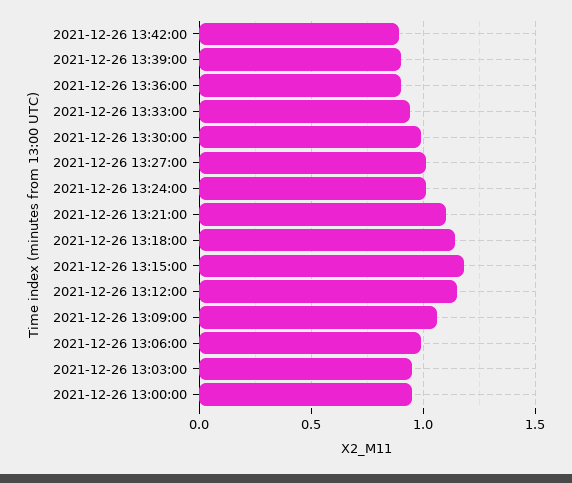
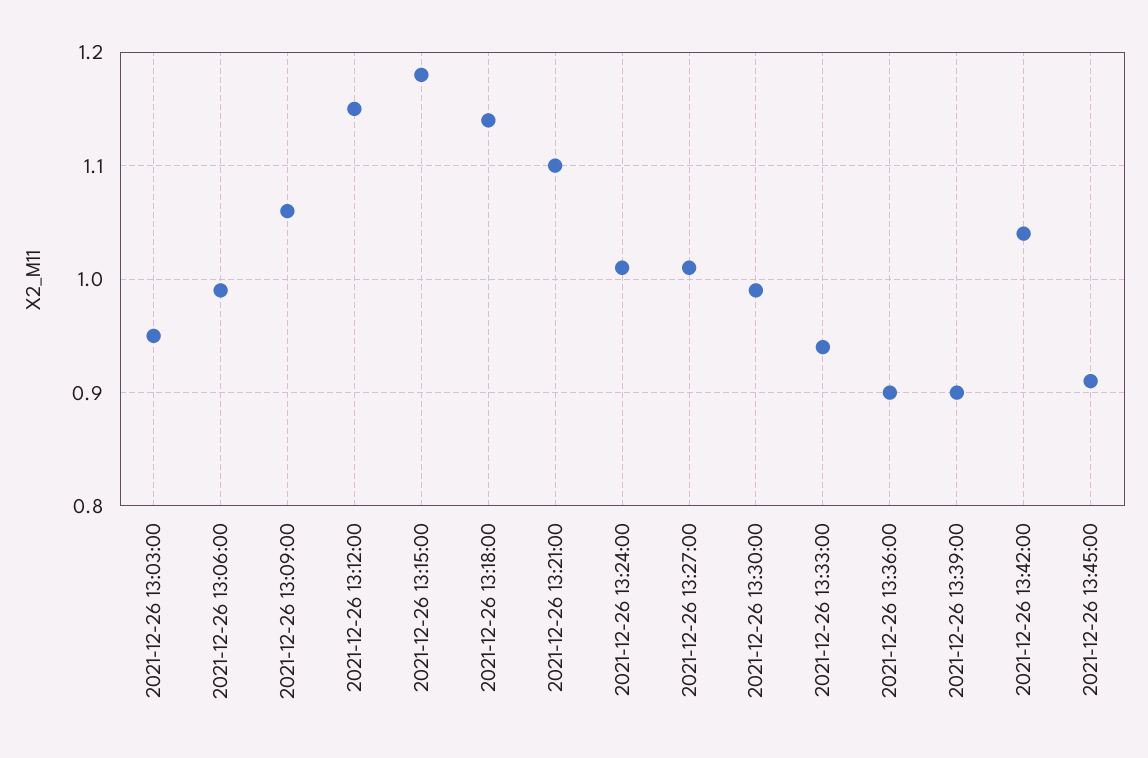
2021-12-26 13:42:00: 0.9 -> 1.04
2021-12-26 13:00:00: 0.95 -> none
2021-12-26 13:45:00: none -> 0.91

